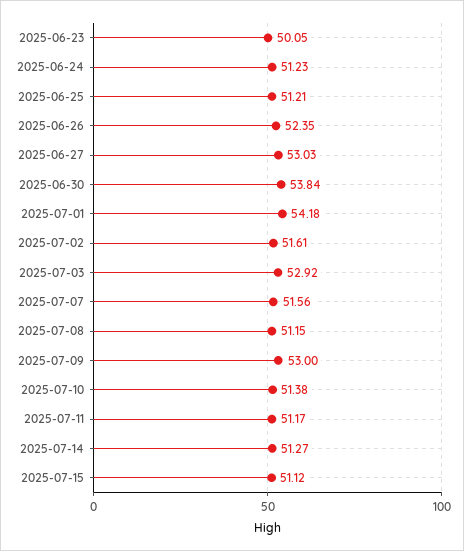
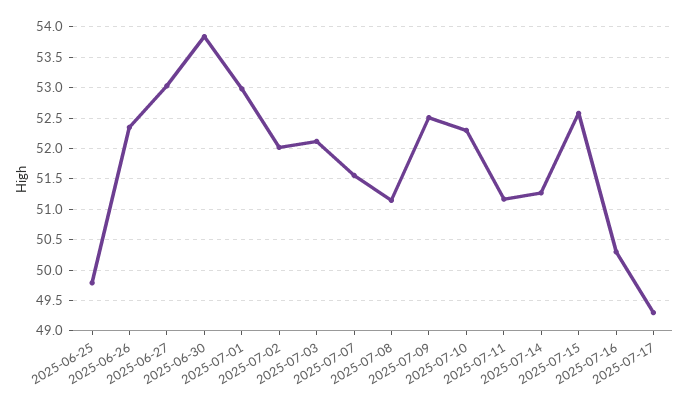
2025-06-23: 50.05 -> none
2025-06-24: 51.23 -> none
2025-06-25: 51.21 -> 49.8
2025-07-01: 54.18 -> 53
2025-07-02: 51.61 -> 52
2025-07-03: 52.92 -> 52.1
2025-07-09: 53 -> 52.5
2025-07-10: 51.38 -> 52.3
2025-07-15: 51.12 -> 52.6
2025-07-16: none -> 50.3
2025-07-17: none -> 49.3

